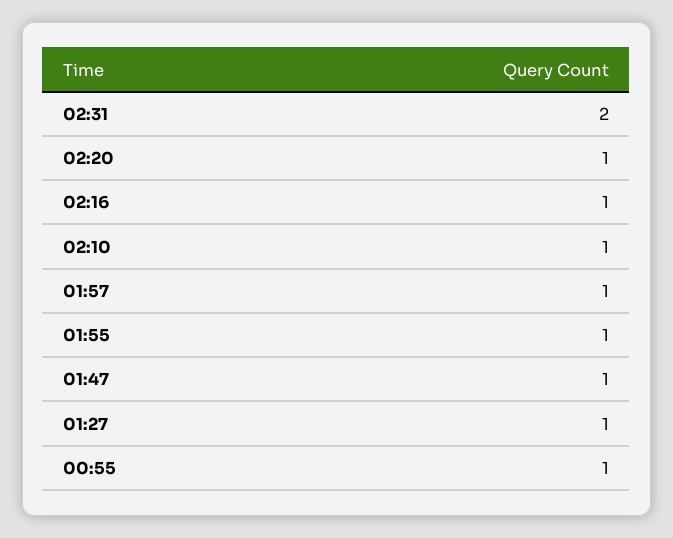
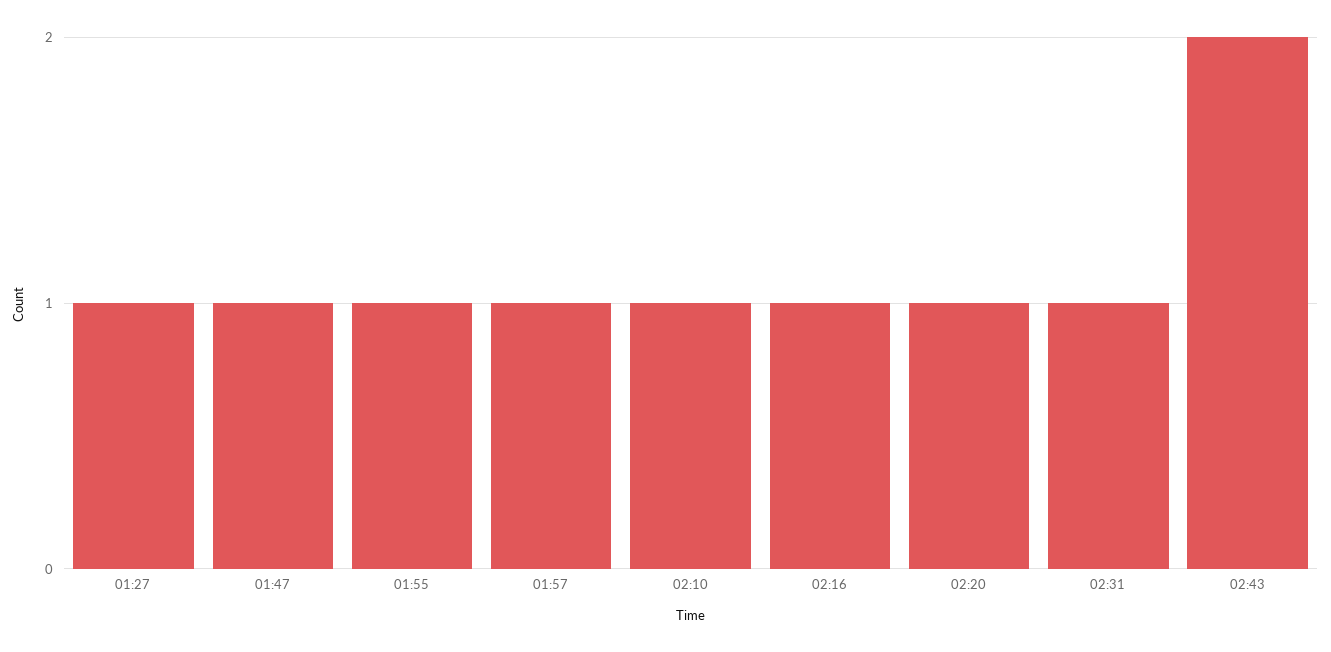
02:31: 2 -> 1
00:55: 1 -> none
02:43: none -> 2

